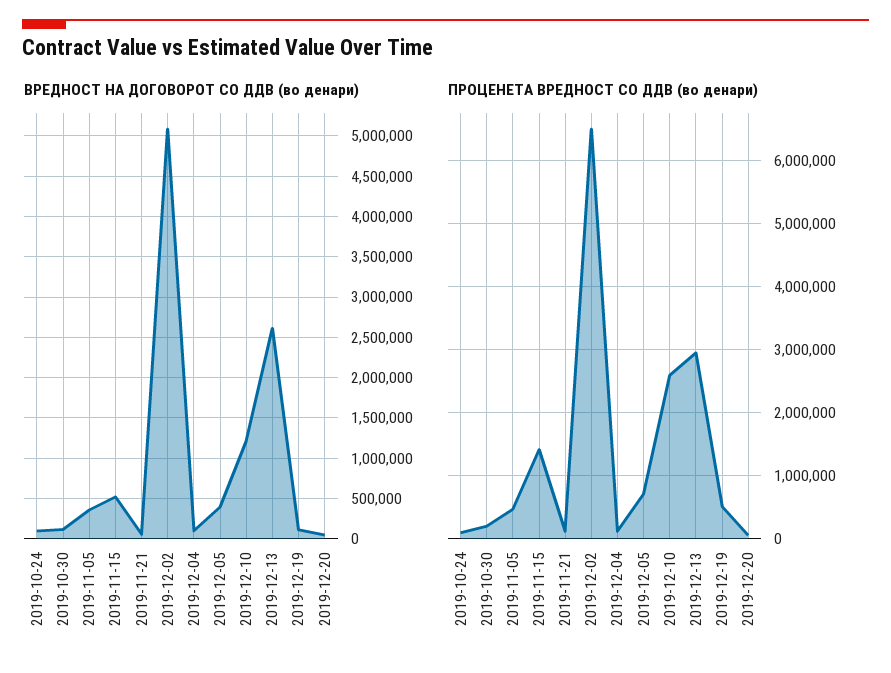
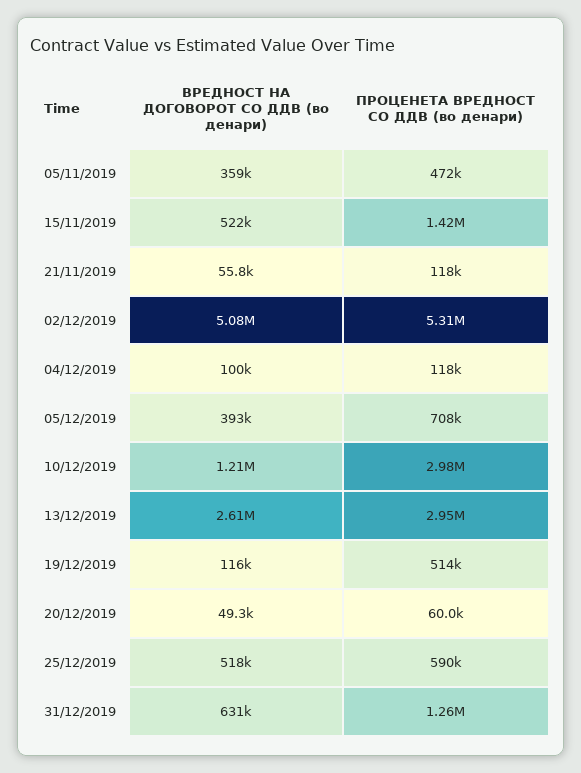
ВРЕДНОСТ НА ДОГОВОРОТ СО ДДВ (во денари), 2019-10-24: 100000 -> none
ВРЕДНОСТ НА ДОГОВОРОТ СО ДДВ (во денари), 2019-10-30: 100000 -> none
ПРОЦЕНЕТА ВРЕДНОСТ СО ДДВ (во денари), 2019-10-24: 100000 -> none
ПРОЦЕНЕТА ВРЕДНОСТ СО ДДВ (во денари), 2019-10-30: 200000 -> none
ПРОЦЕНЕТА ВРЕДНОСТ СО ДДВ (во денари), 2019-12-02: 6500000 -> 5310000
ПРОЦЕНЕТА ВРЕДНОСТ СО ДДВ (во денари), 2019-12-10: 2600000 -> 2980000
ВРЕДНОСТ НА ДОГОВОРОТ СО ДДВ (во денари), 25/12/2019: none -> 518000
ПРОЦЕНЕТА ВРЕДНОСТ СО ДДВ (во денари), 25/12/2019: none -> 590000
ВРЕДНОСТ НА ДОГОВОРОТ СО ДДВ (во денари), 31/12/2019: none -> 631000
ПРОЦЕНЕТА ВРЕДНОСТ СО ДДВ (во денари), 31/12/2019: none -> 1260000

